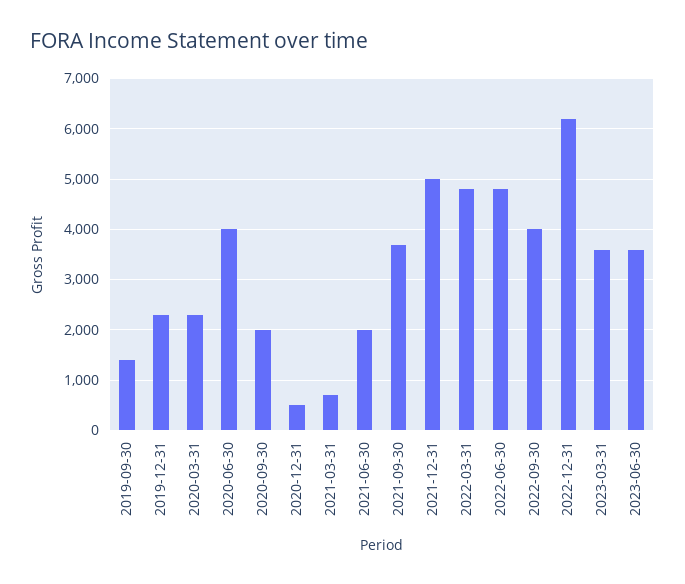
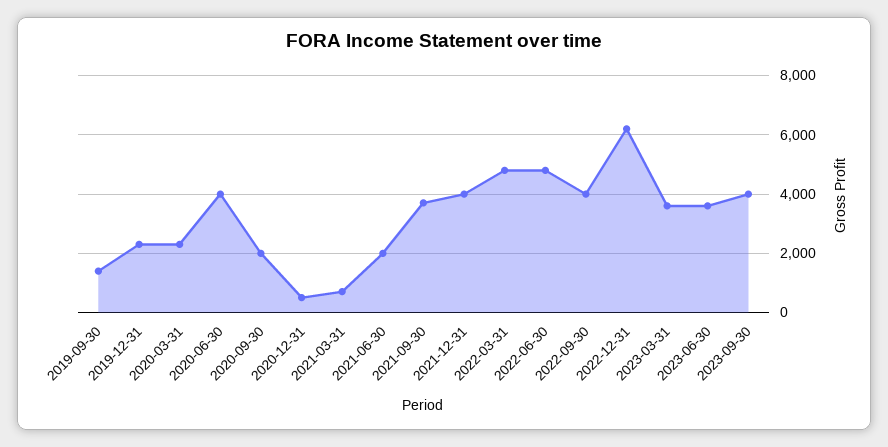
2021-12-31: 5000 -> 4000
2023-09-30: none -> 4000

